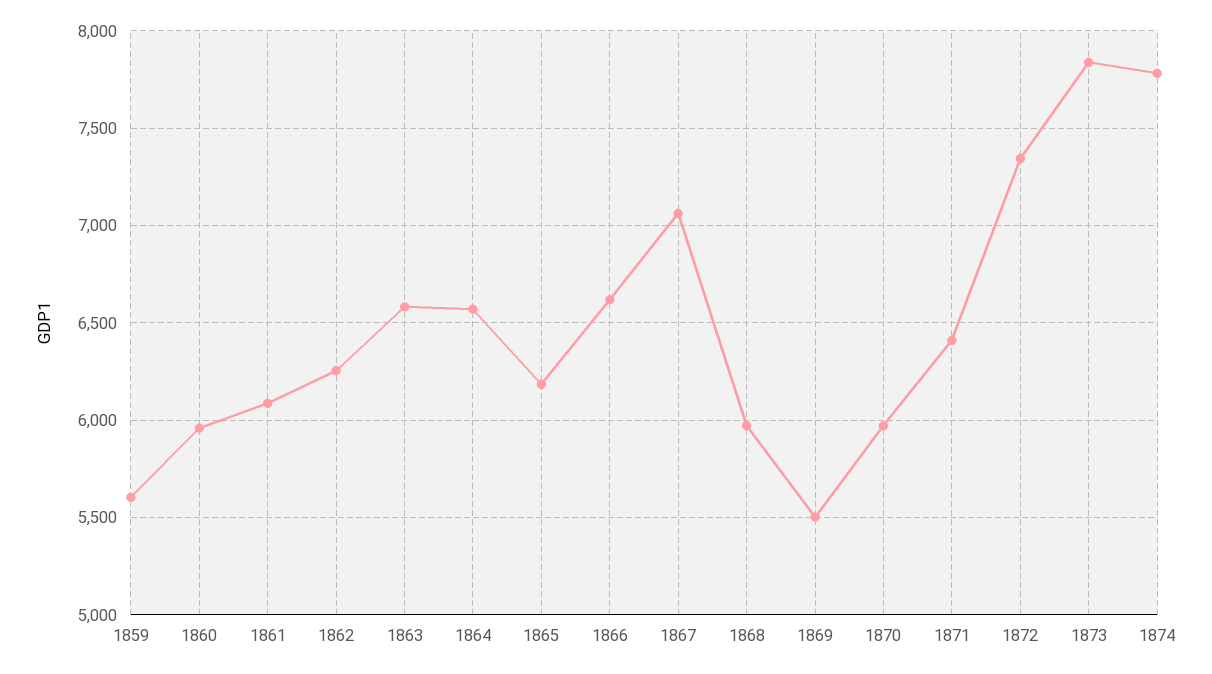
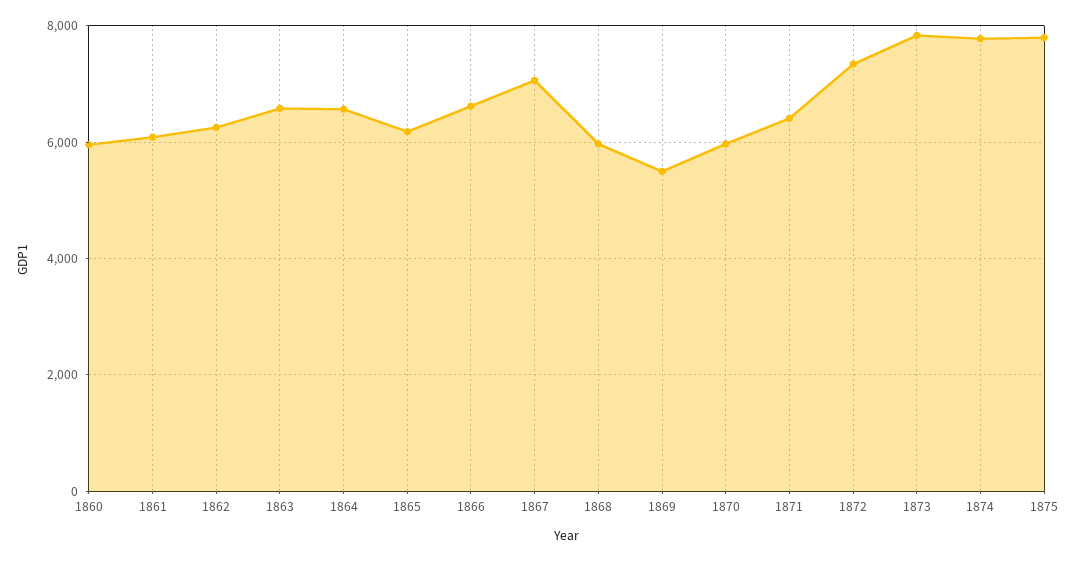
1859: 5600 -> none
1875: none -> 7800

